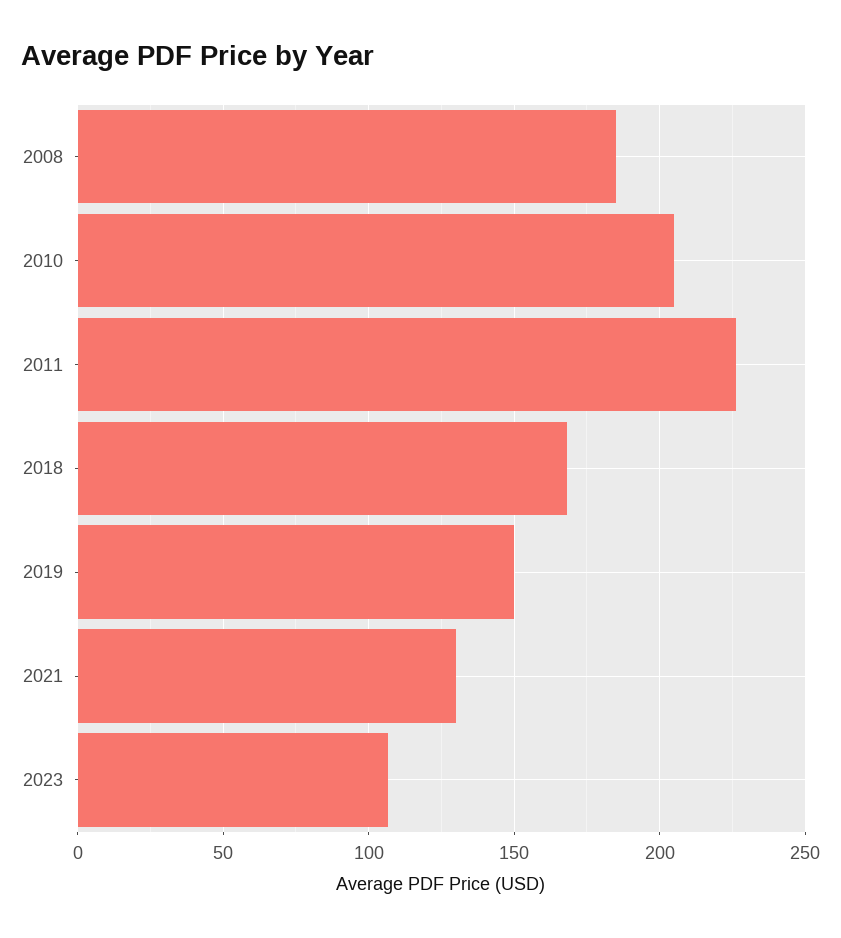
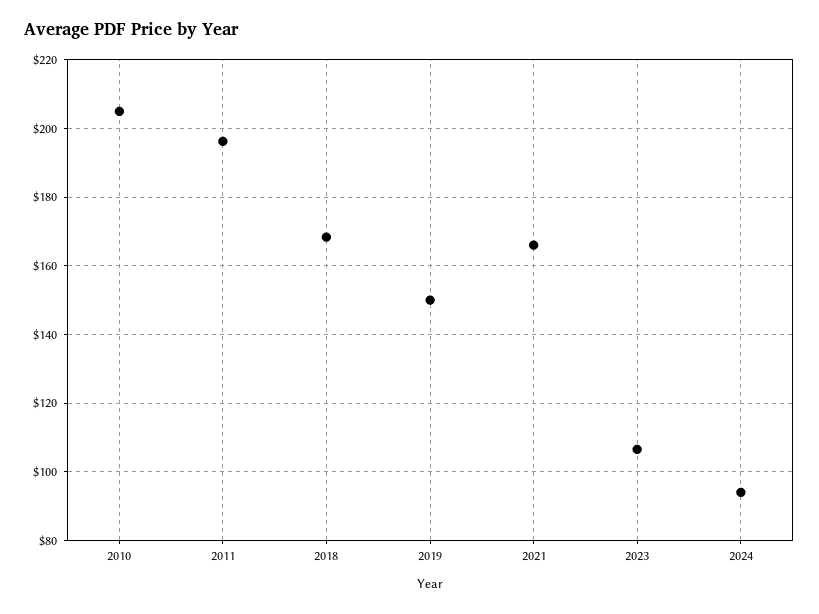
2008: 185 -> none
2011: 225 -> 196
2021: 130 -> 166
2024: none -> 94

